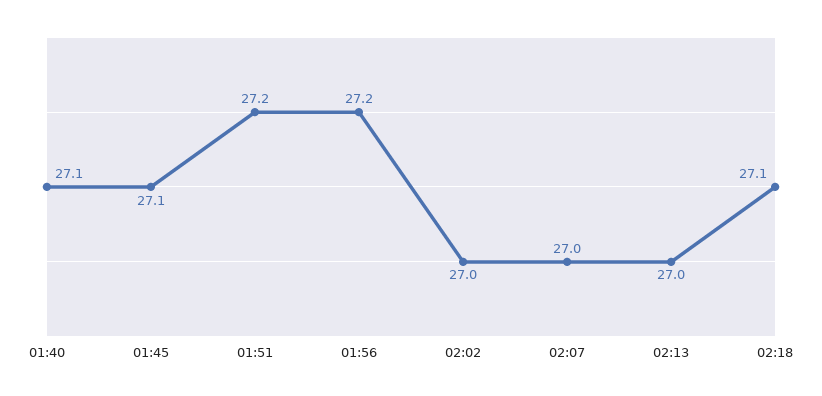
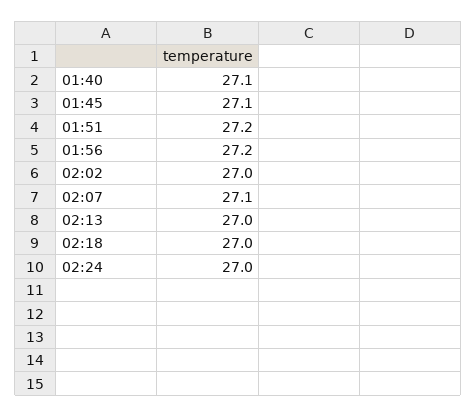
02:07: 27 -> 27.1
02:18: 27.1 -> 27
02:24: none -> 27

